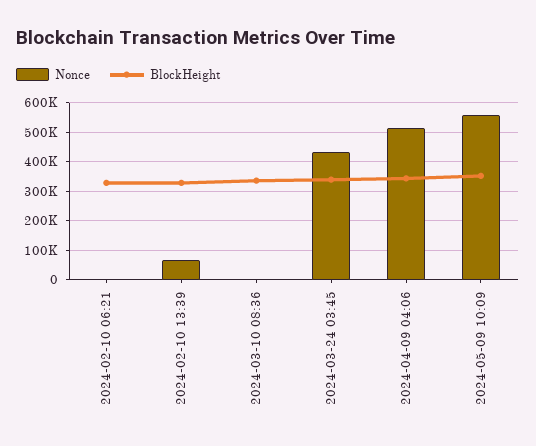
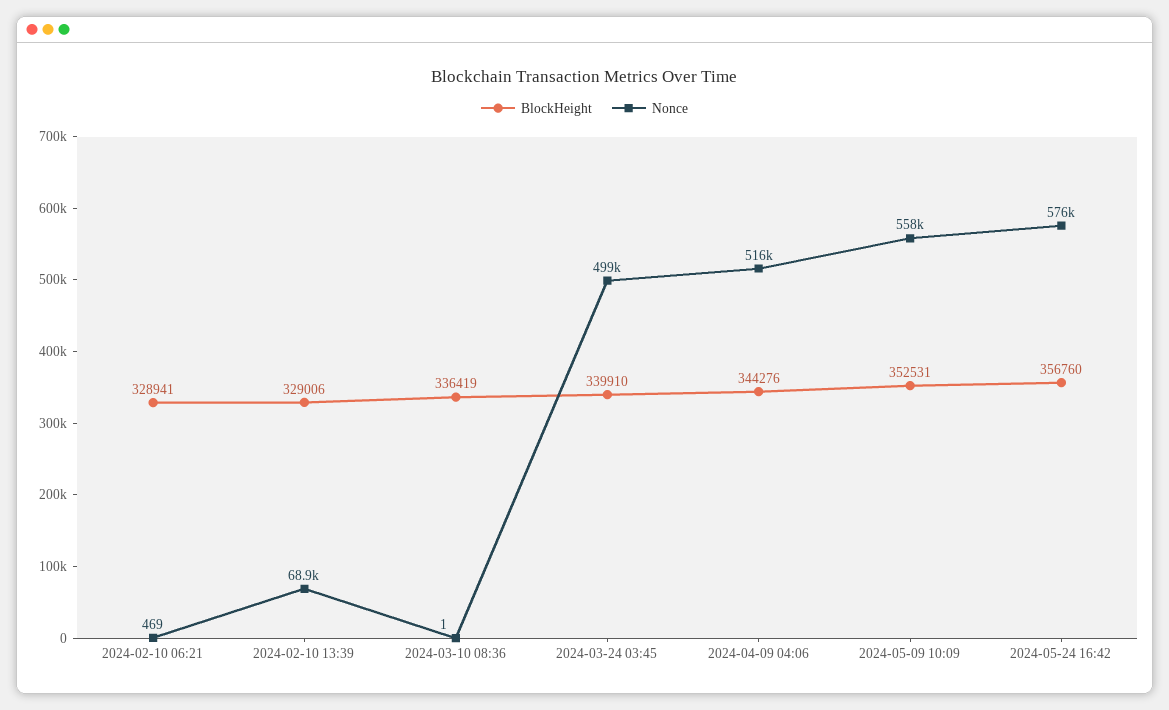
Nonce, 2024-03-24 03:45: 425000 -> 499000
BlockHeight, 2024-05-24 16:42: none -> 356760
Nonce, 2024-05-24 16:42: none -> 576000

